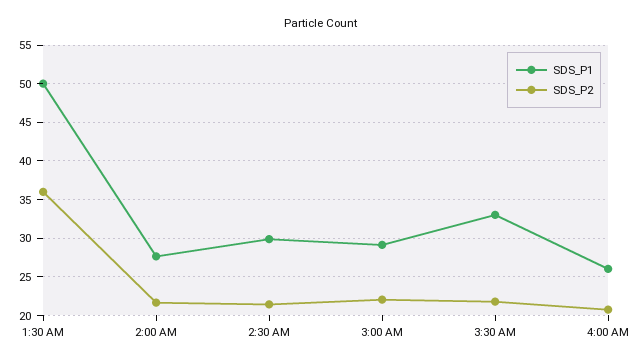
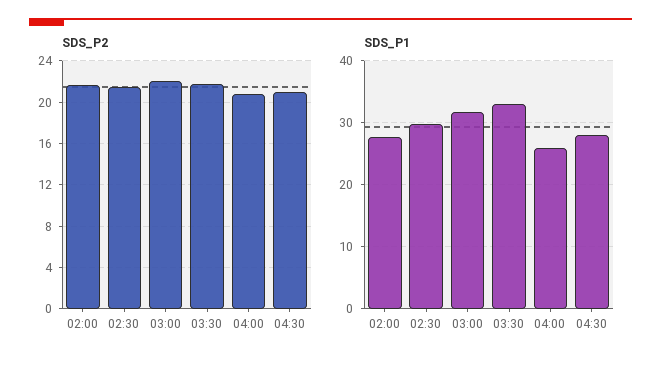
SDS_P1, 1:30 AM: 50 -> none
SDS_P2, 1:30 AM: 36 -> none
SDS_P1, 3:00 AM: 29 -> 32
SDS_P2, 04:30: none -> 21
SDS_P1, 04:30: none -> 28

